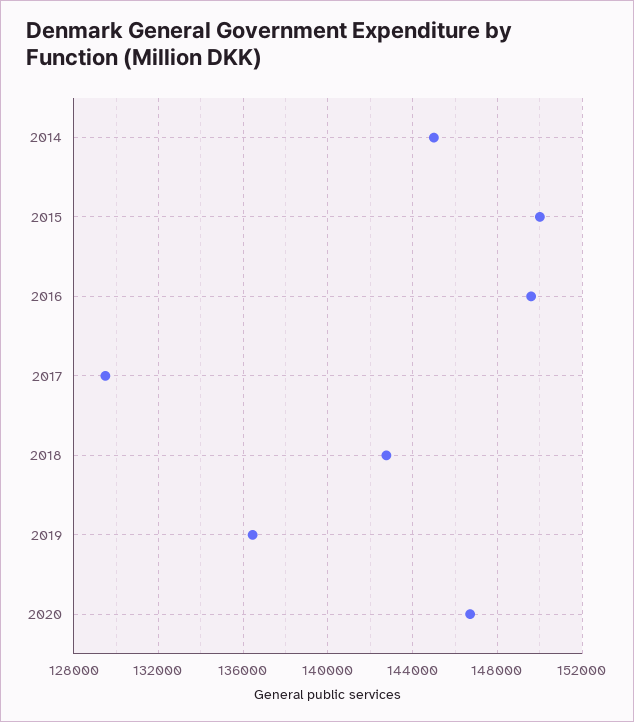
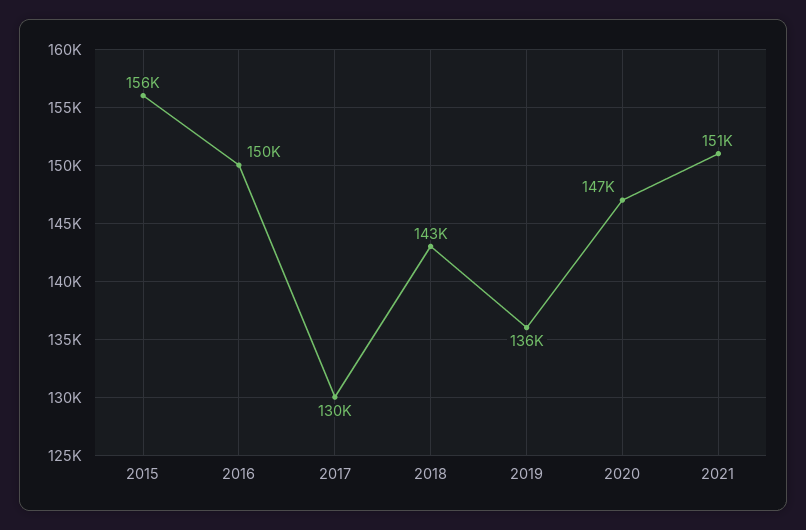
2014: 145000 -> none
2015: 150000 -> 156000
2021: none -> 151000

